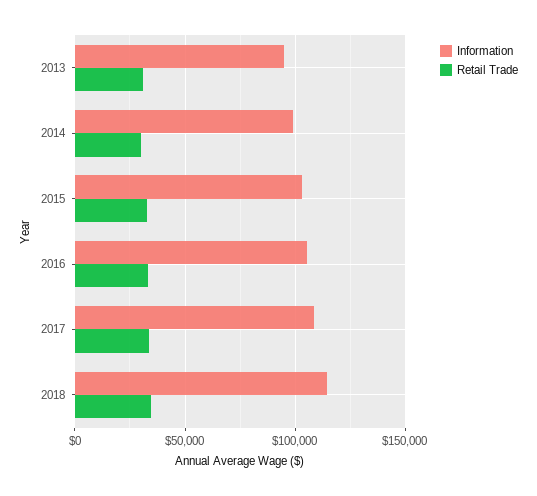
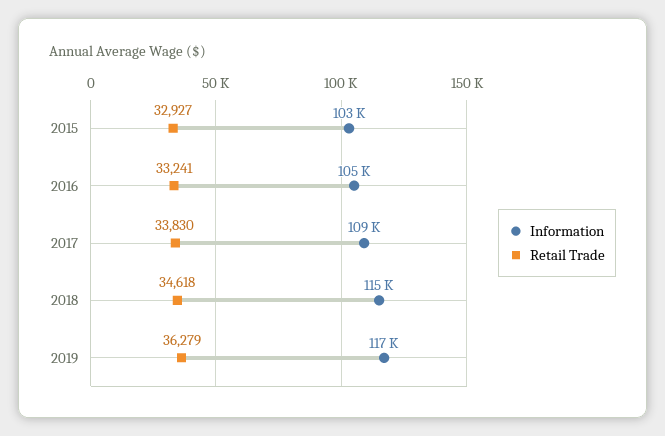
Information, 2013: 95000 -> none
Retail Trade, 2013: 30000 -> none
Information, 2014: 100000 -> none
Retail Trade, 2014: 30000 -> none
Information, 2019: none -> 117000
Retail Trade, 2019: none -> 36279

